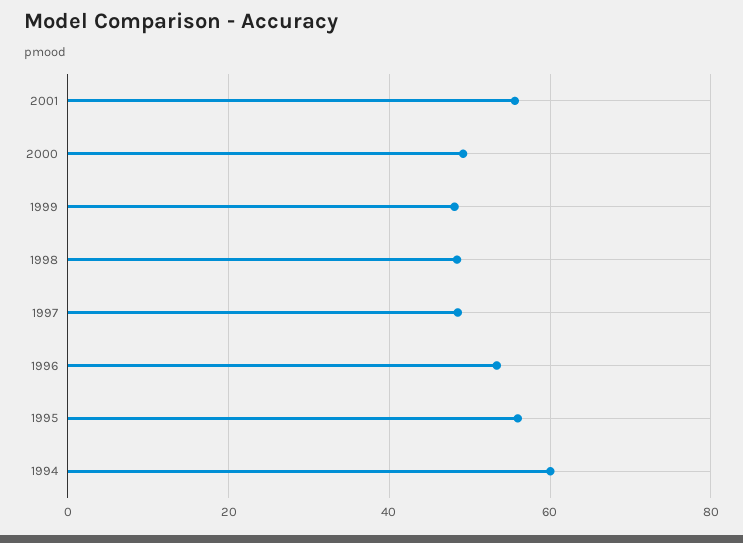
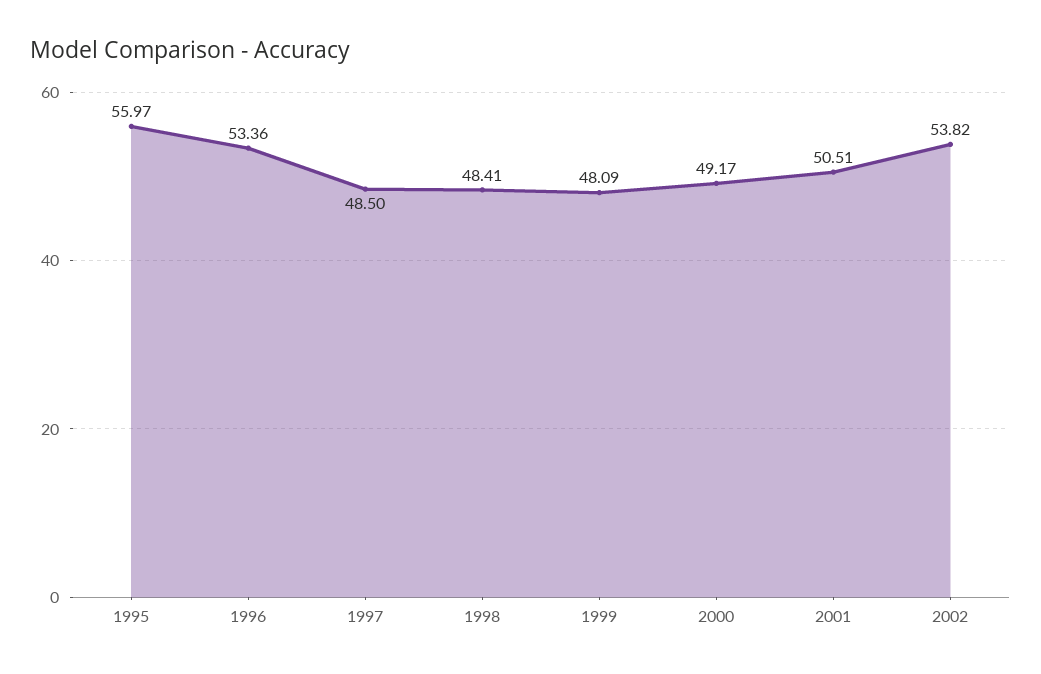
2001: 56 -> 50.51
1994: 60 -> none
2002: none -> 53.82

